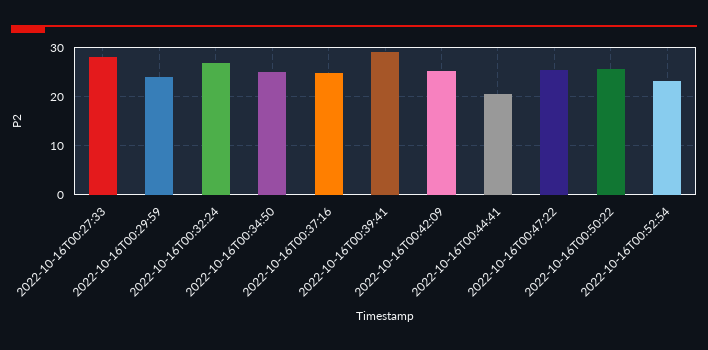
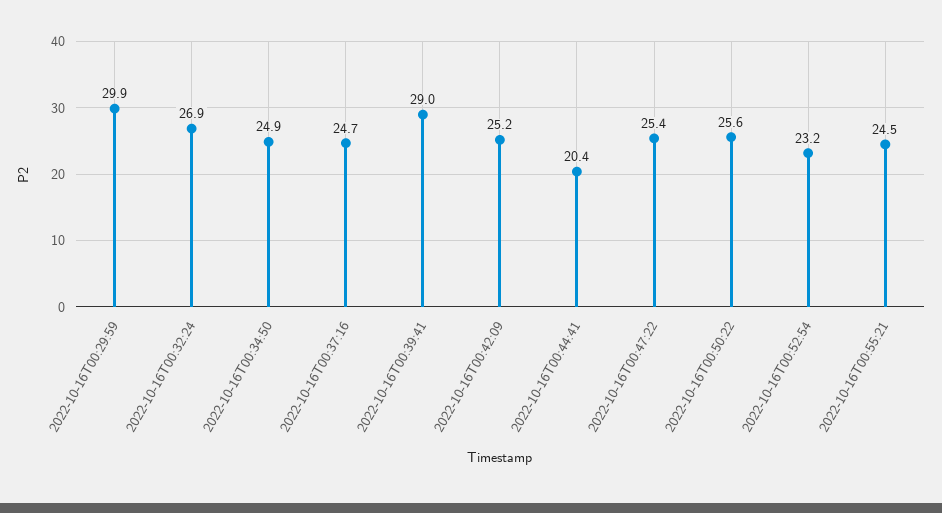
2022-10-16T00:27:33: 28 -> none
2022-10-16T00:29:59: 24 -> 29.9
2022-10-16T00:55:21: none -> 24.5

